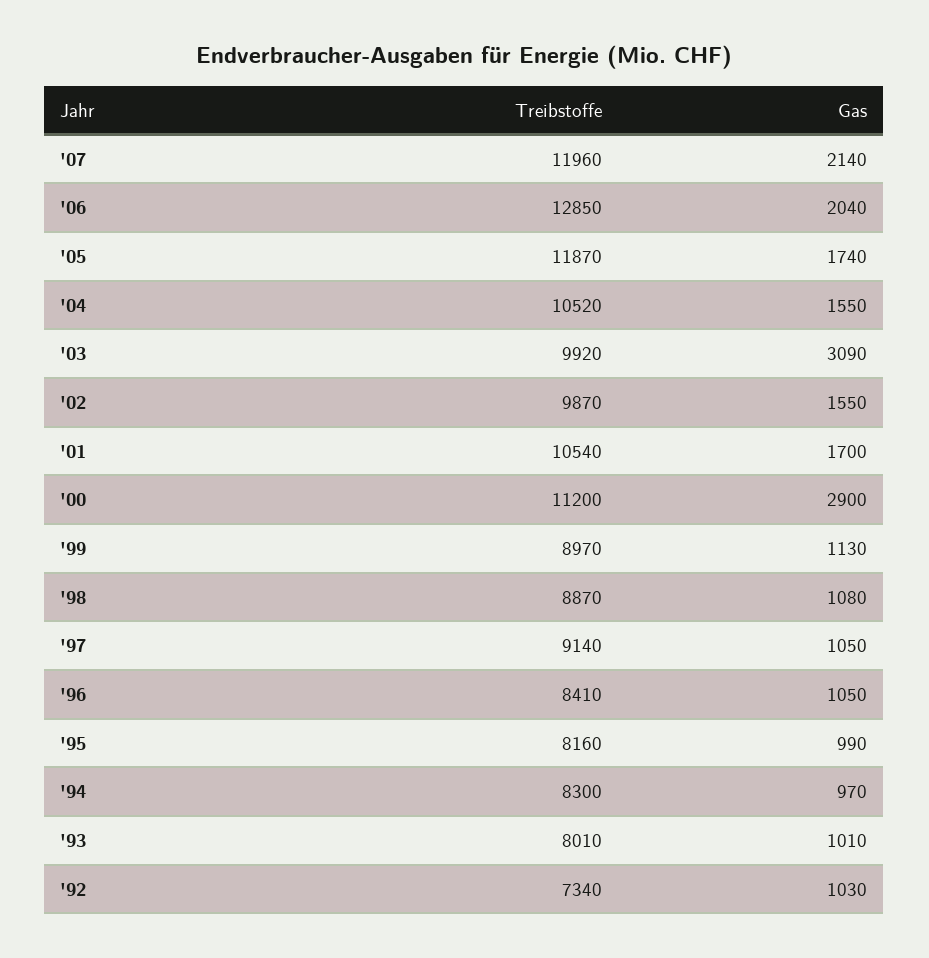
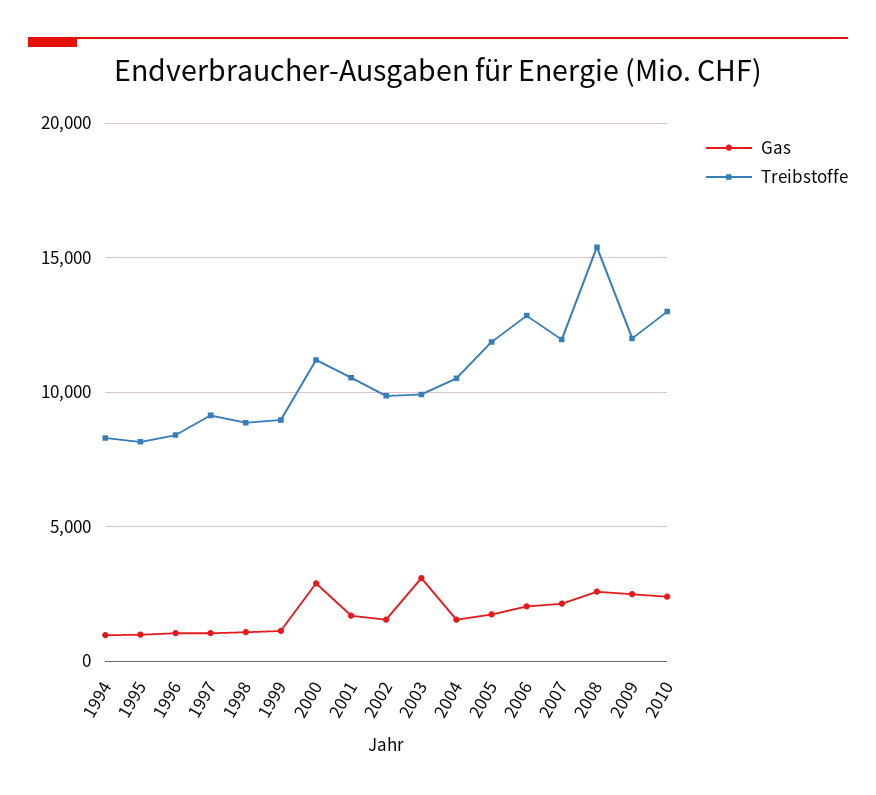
Treibstoffe, '93: 8010 -> none
Gas, '93: 1010 -> none
Treibstoffe, '92: 7340 -> none
Gas, '92: 1030 -> none
Gas, 2008: none -> 2500
Treibstoffe, 2008: none -> 15500
Gas, 2009: none -> 2500
Treibstoffe, 2009: none -> 12000
Gas, 2010: none -> 2500
Treibstoffe, 2010: none -> 13000

